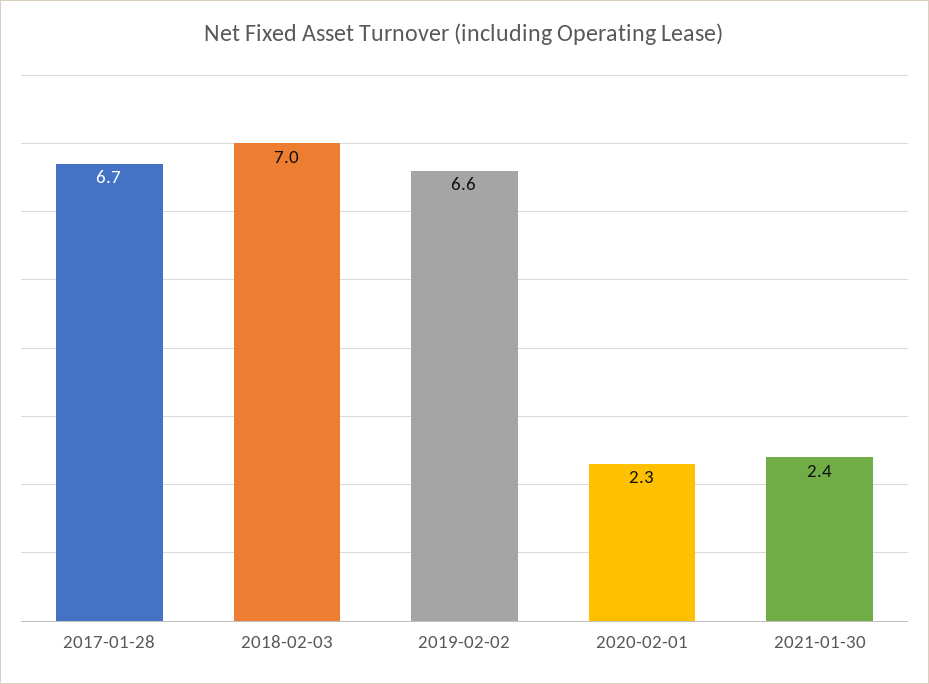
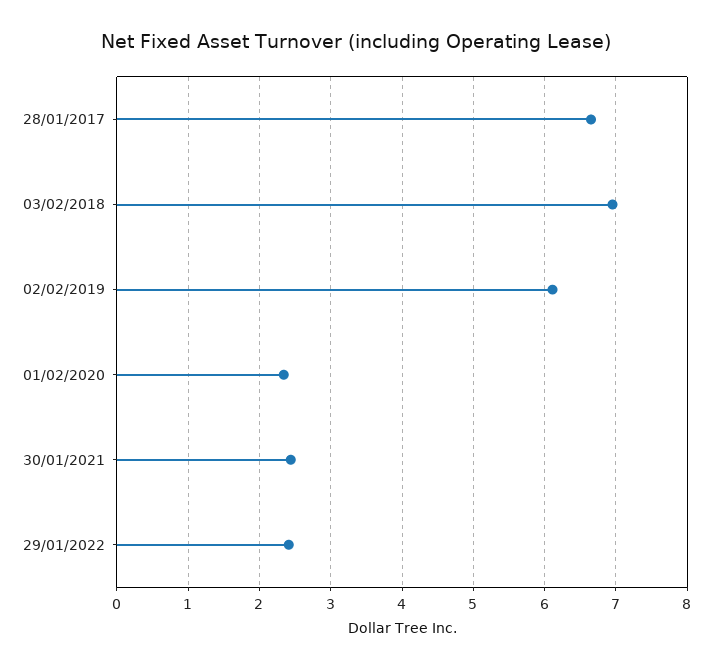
2019-02-02: 6.6 -> 6.1
29/01/2022: none -> 2.4

